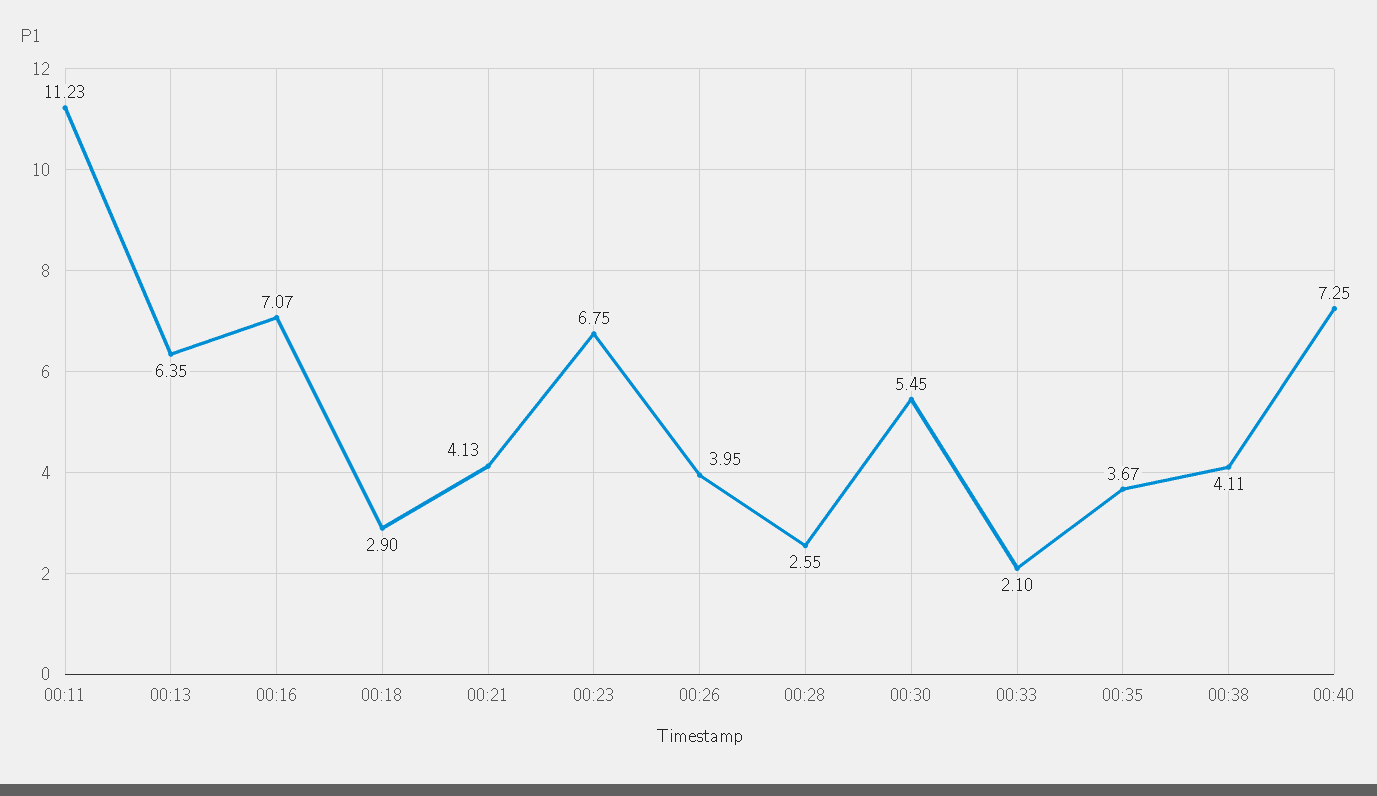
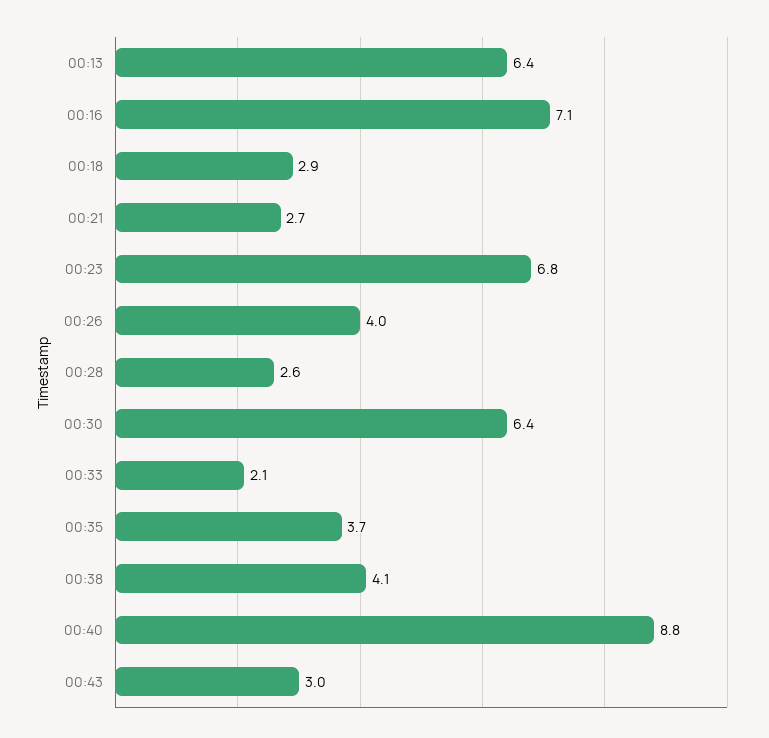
00:11: 11.23 -> none
00:21: 4.13 -> 2.7
00:30: 5.45 -> 6.4
00:40: 7.25 -> 8.8
00:43: none -> 3

